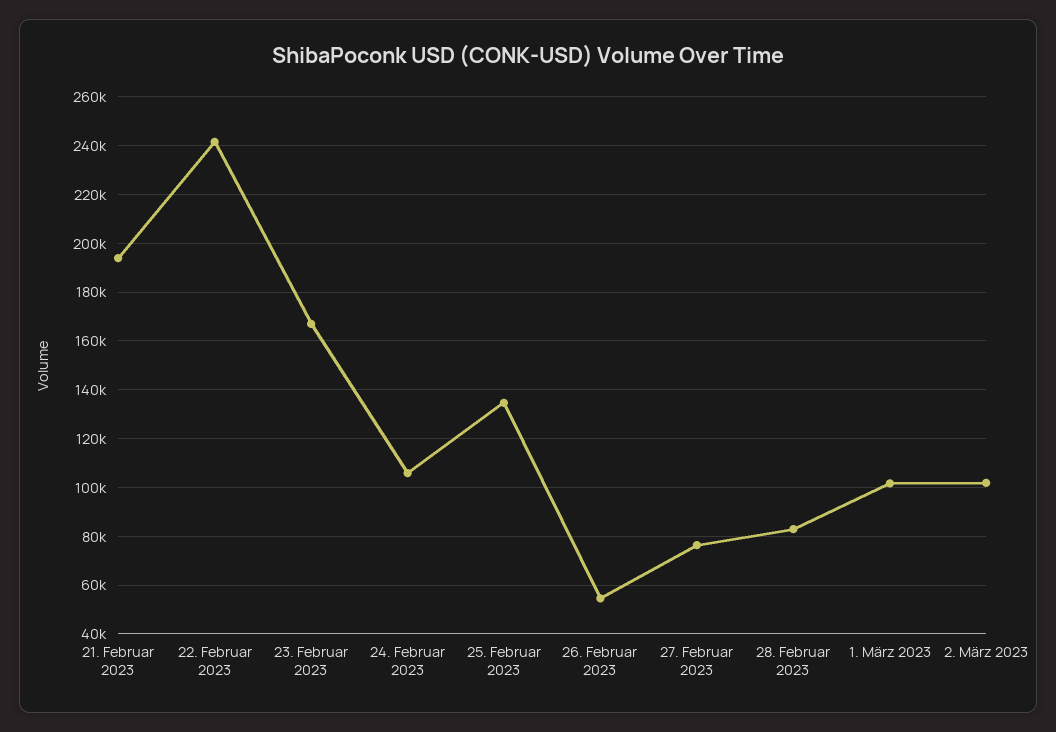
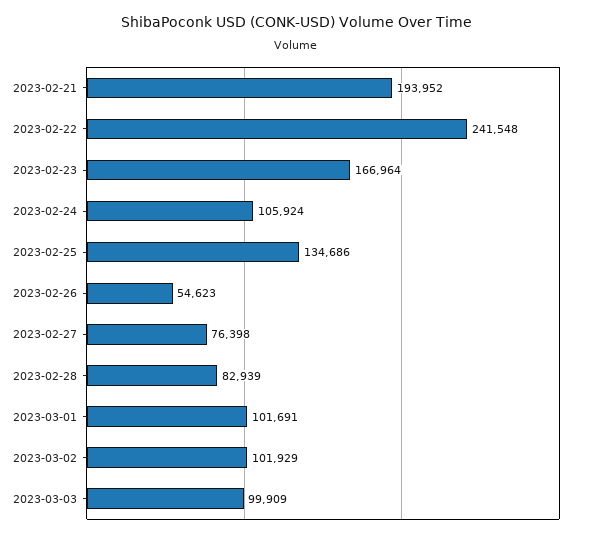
2023-03-03: none -> 99909

